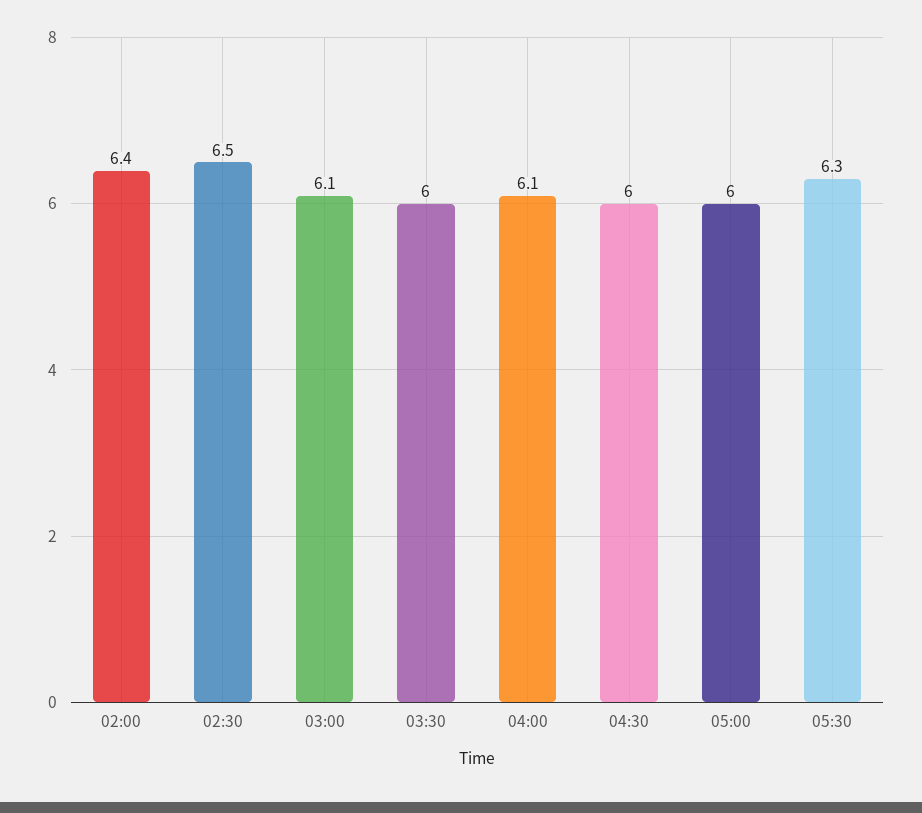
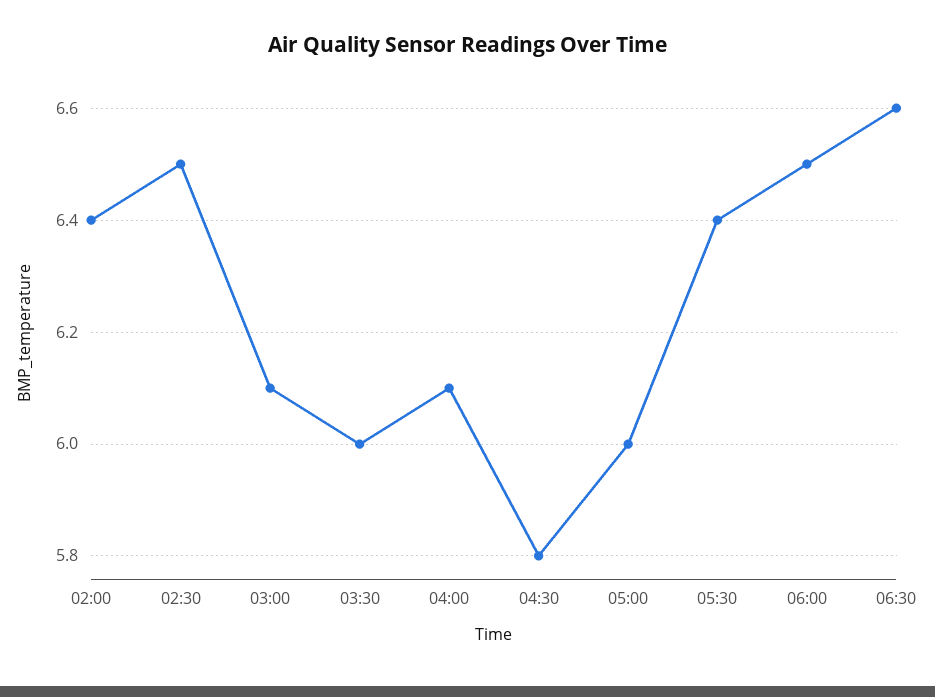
04:30: 6 -> 5.8
05:30: 6.3 -> 6.4
06:00: none -> 6.5
06:30: none -> 6.6

